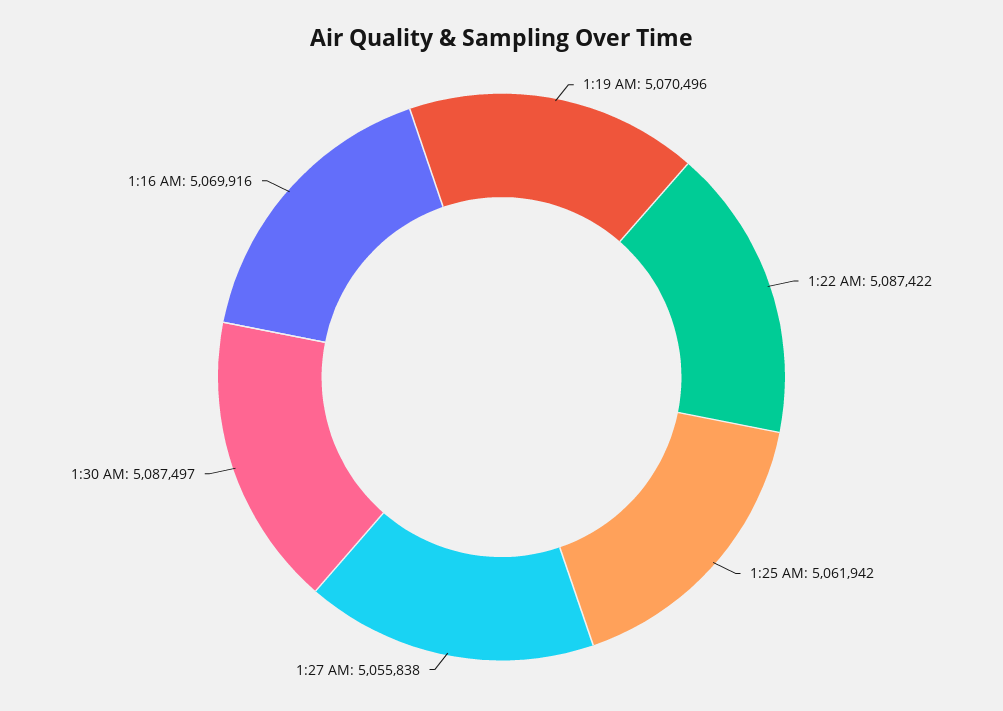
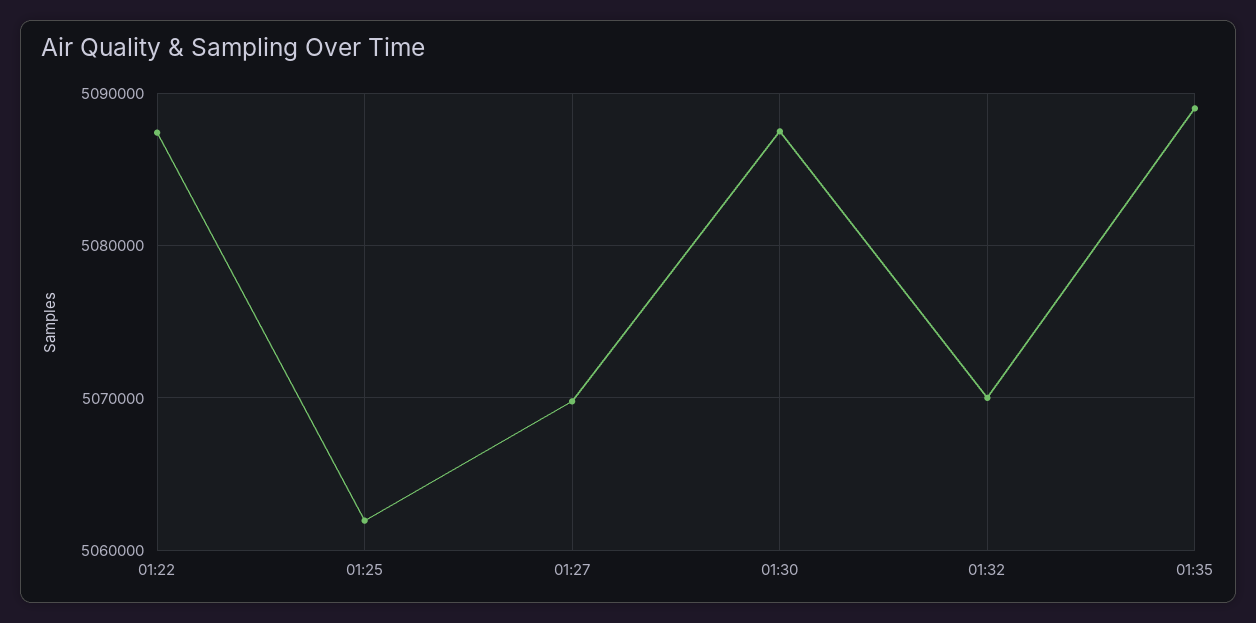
1:19 AM: 5070496 -> none
1:27 AM: 5055838 -> 5070000
1:16 AM: 5069916 -> none
01:32: none -> 5070000
01:35: none -> 5089000

